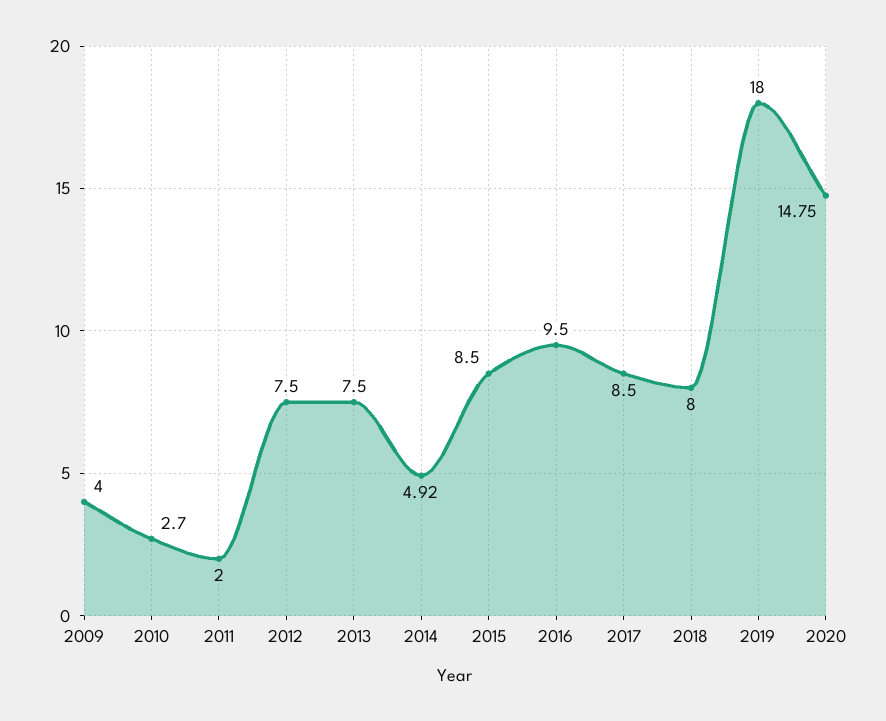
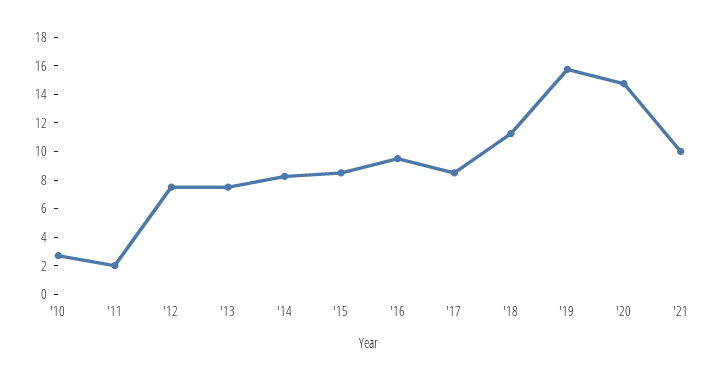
2009: 4 -> none
2014: 4.92 -> 8
2018: 8 -> 11
2019: 18 -> 16
'21: none -> 10

